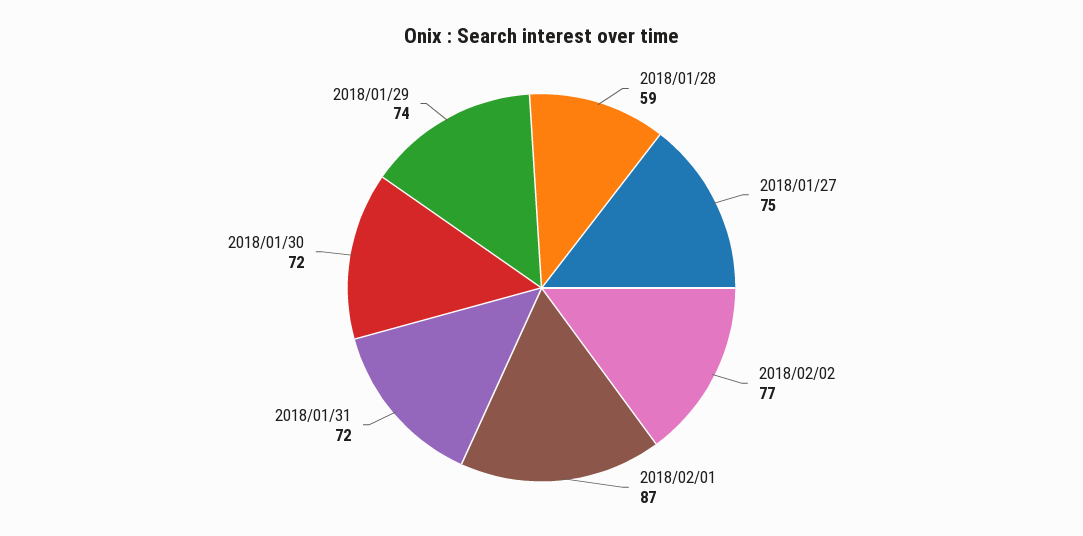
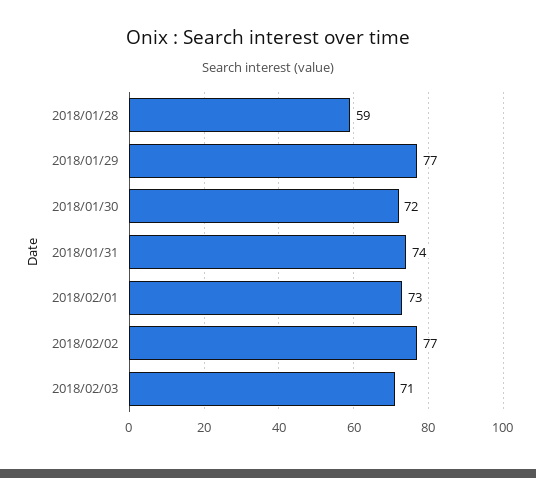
2018/01/27: 75 -> none
2018/02/01: 87 -> 73
2018/01/31: 72 -> 74
2018/01/29: 74 -> 77
2018/02/03: none -> 71

